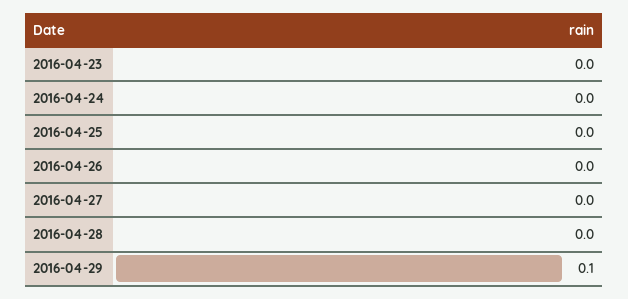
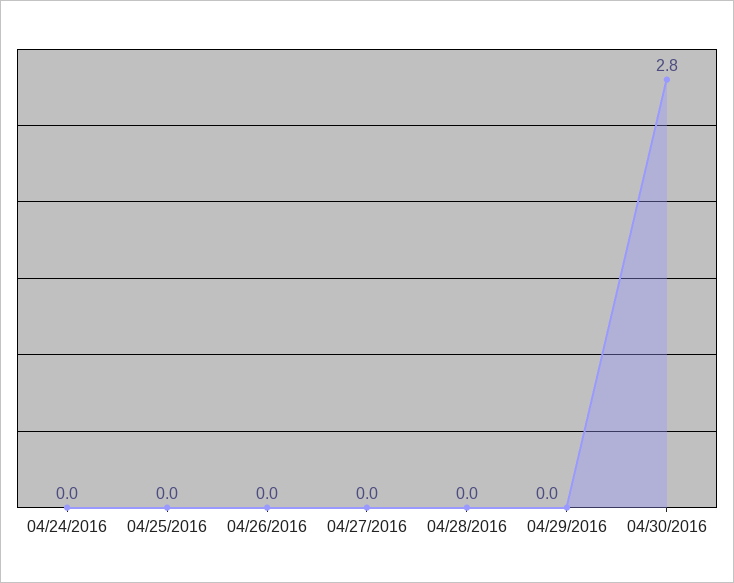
2016-04-23: 0 -> none
2016-04-29: 0.1 -> 0
04/30/2016: none -> 2.8

